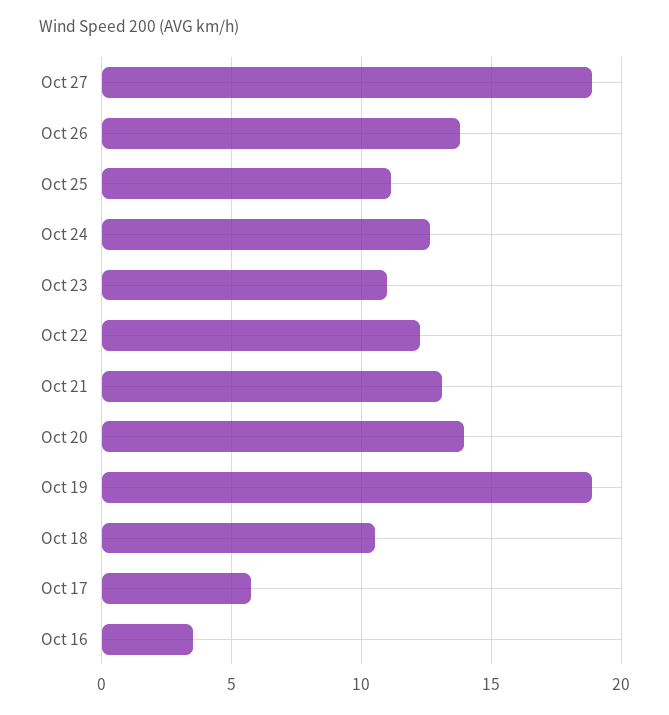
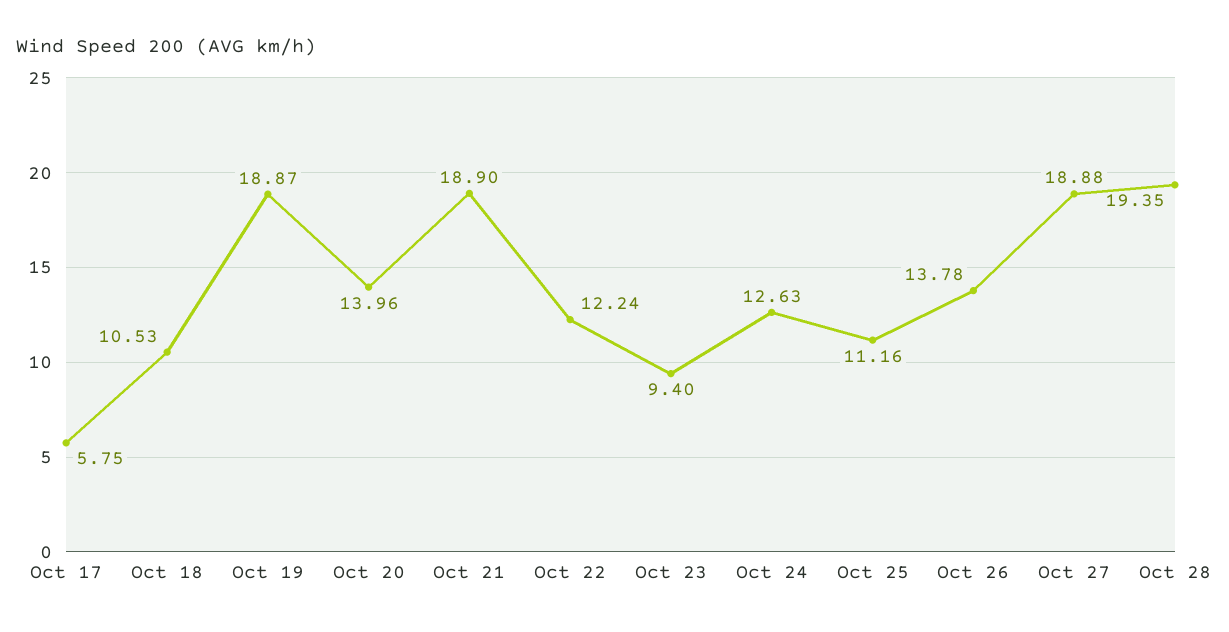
Oct 23: 11 -> 9.4
Oct 21: 13 -> 18.9
Oct 16: 3.5 -> none
Oct 28: none -> 19.35

